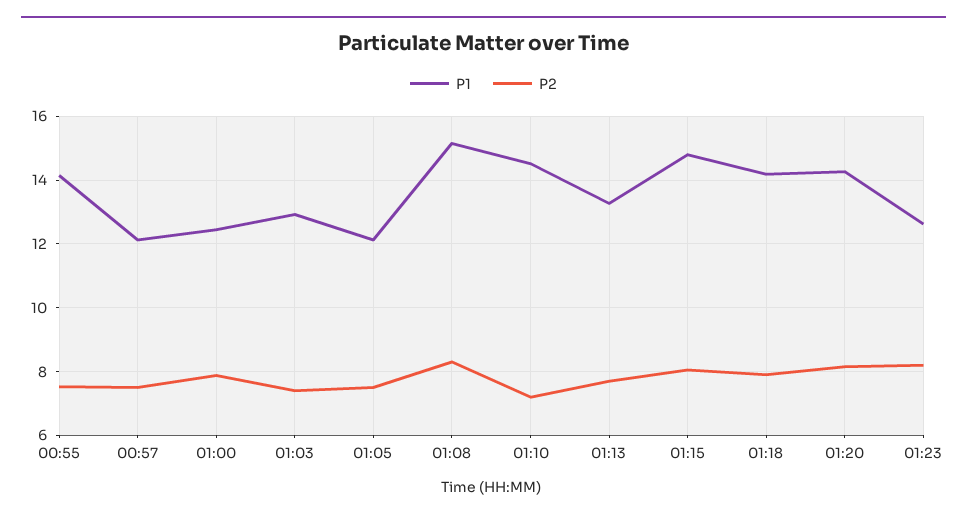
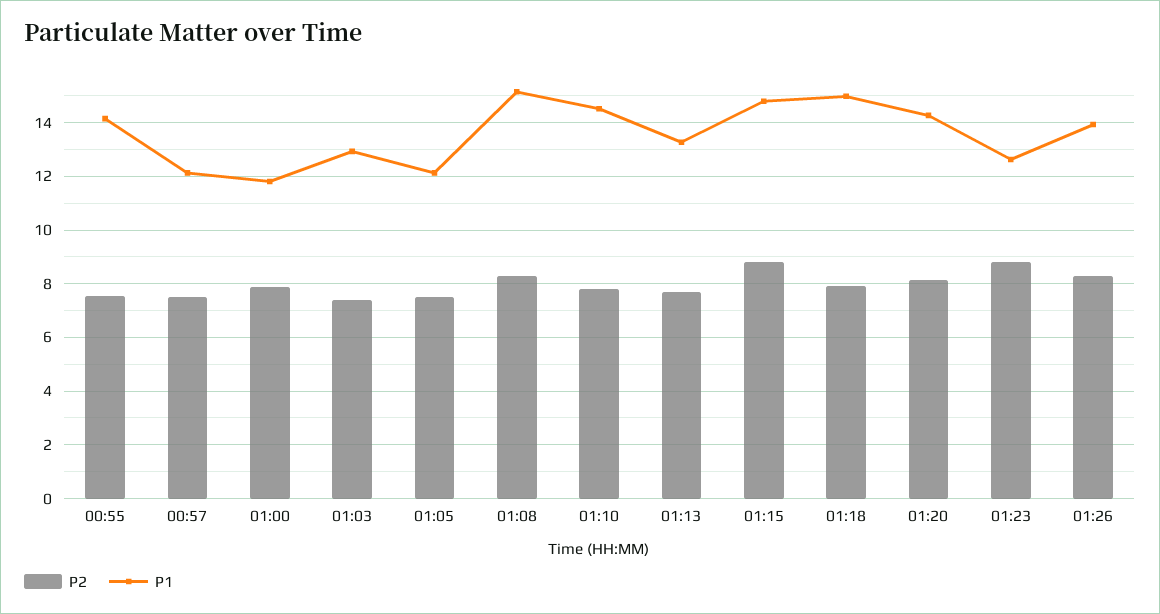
P1, 01:00: 12.4 -> 11.75
P2, 01:10: 7.2 -> 7.75
P2, 01:15: 8 -> 8.75
P1, 01:18: 14.2 -> 15
P2, 01:23: 8.2 -> 8.75
P2, 01:26: none -> 8.25
P1, 01:26: none -> 14

